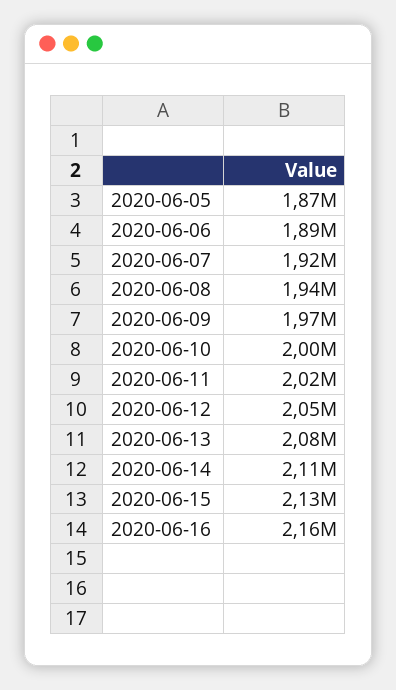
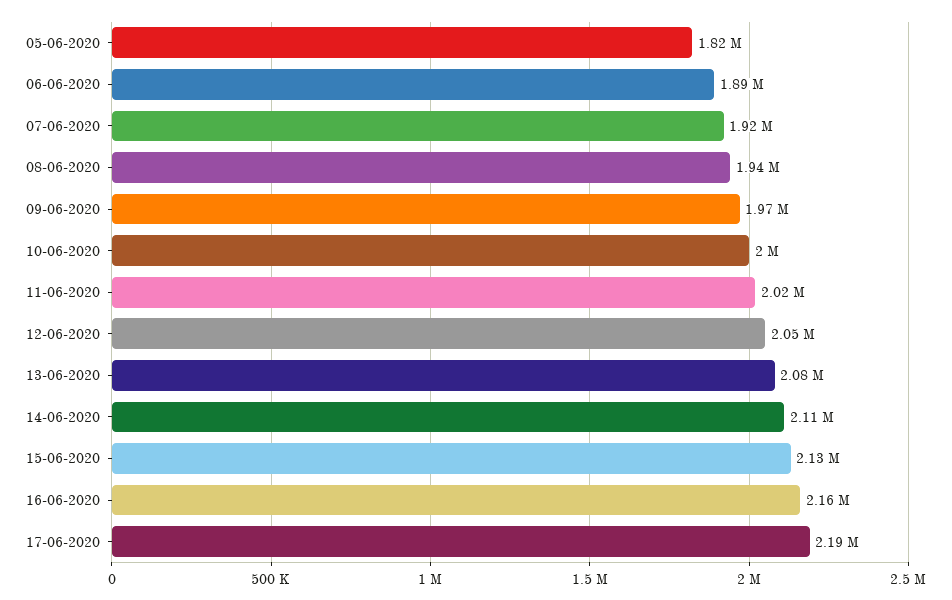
2020-06-05: 1870000 -> 1820000
17-06-2020: none -> 2190000

